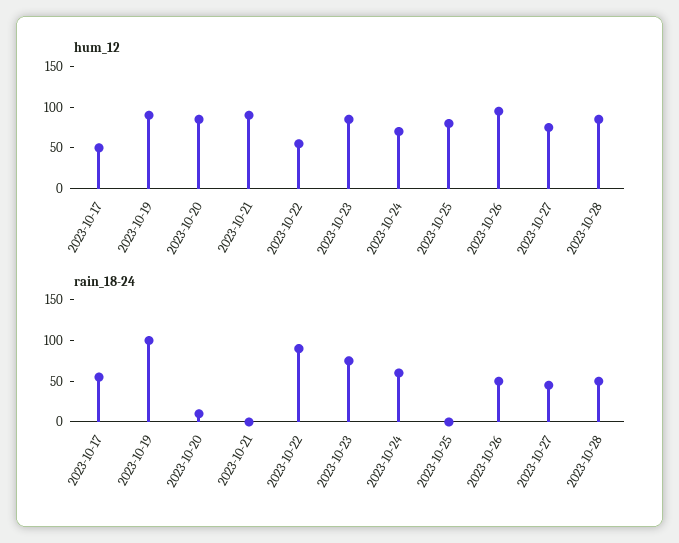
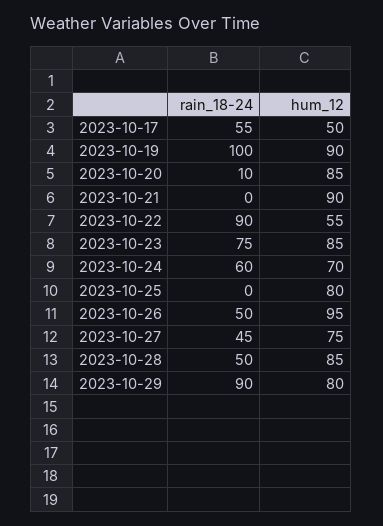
rain_18-24, 2023-10-29: none -> 90
hum_12, 2023-10-29: none -> 80

